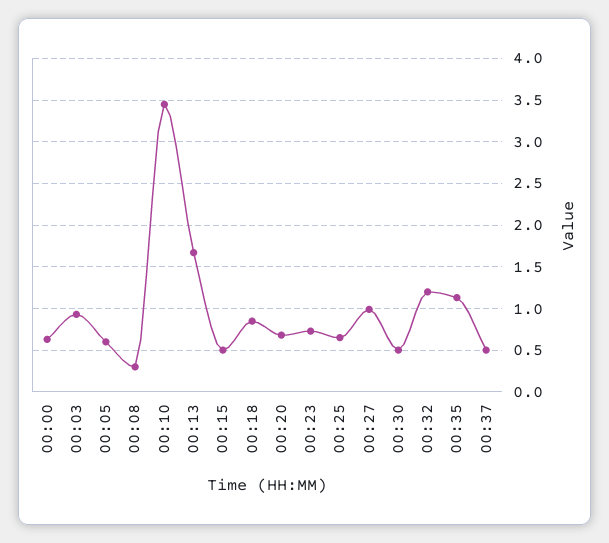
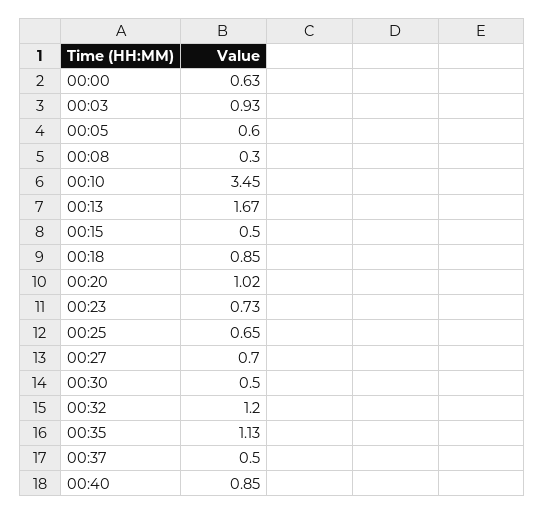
00:20: 0.7 -> 1.02
00:27: 1 -> 0.7
00:40: none -> 0.85

